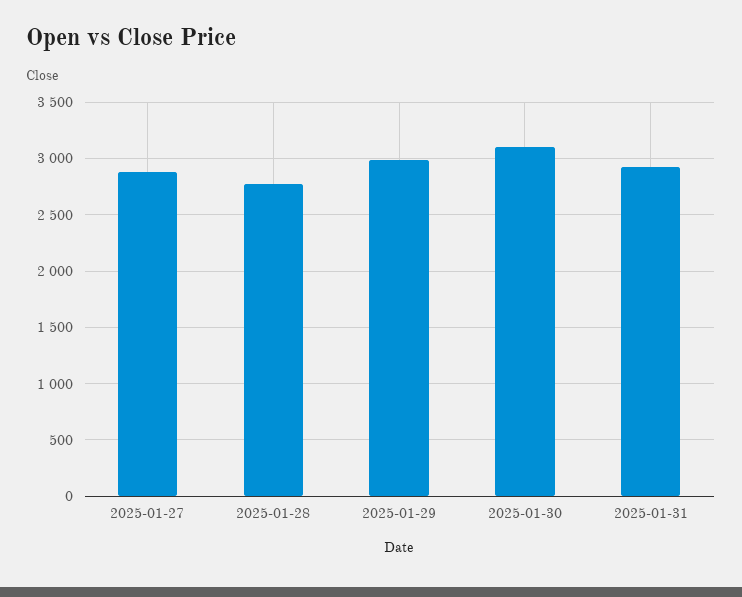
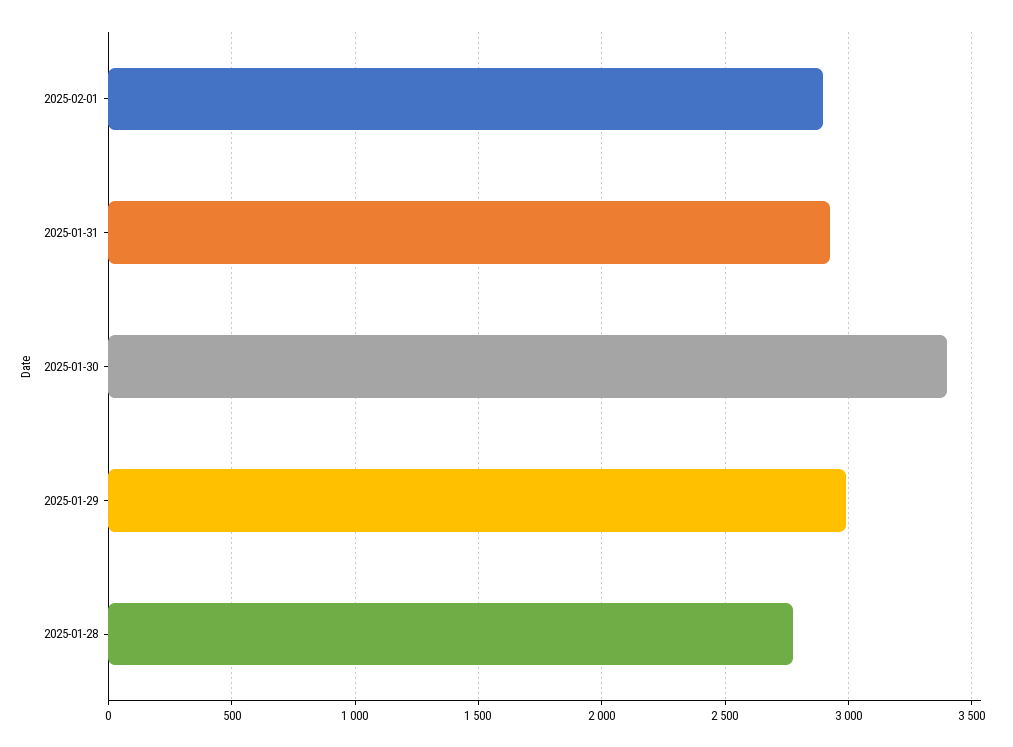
2025-01-27: 2900 -> none
2025-01-30: 3100 -> 3400
2025-02-01: none -> 2900

